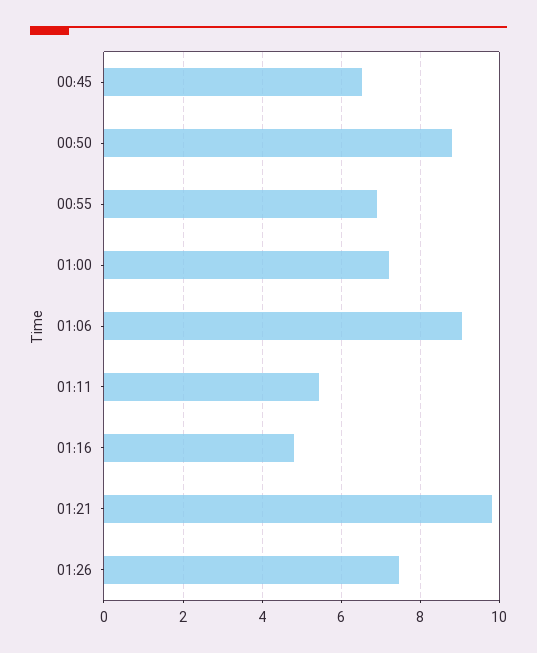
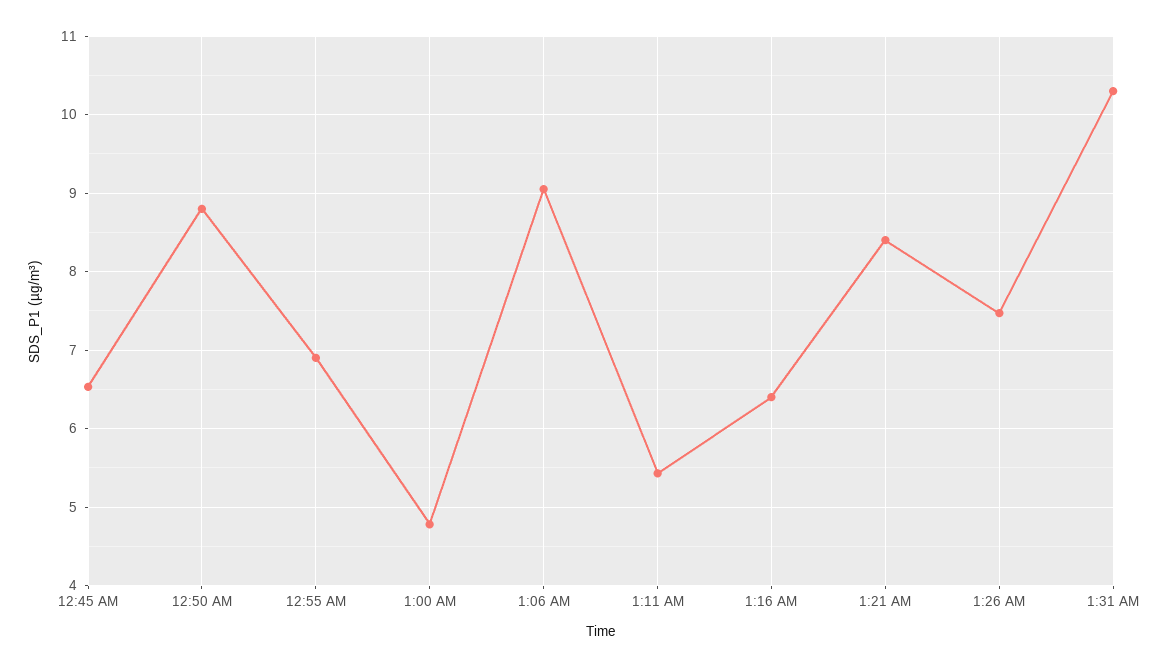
01:00: 7.2 -> 4.8
01:16: 4.8 -> 6.4
01:21: 9.8 -> 8.4
1:31 AM: none -> 10.3

